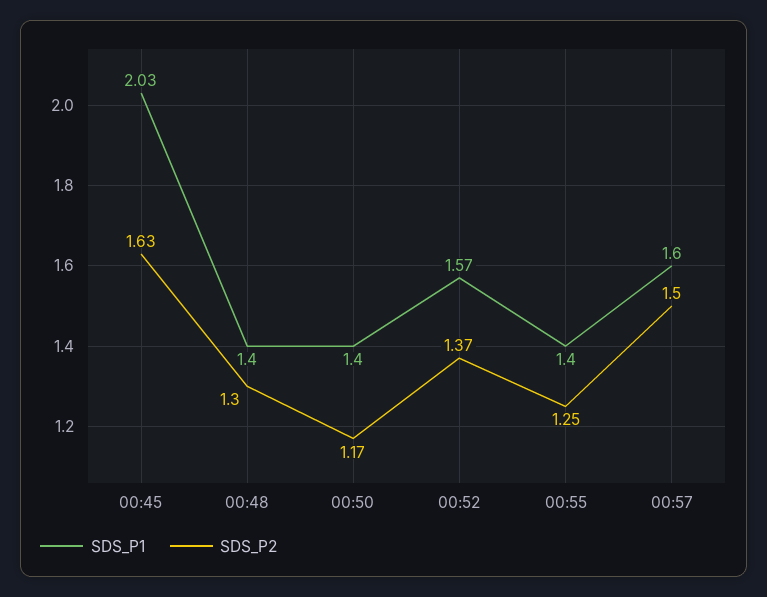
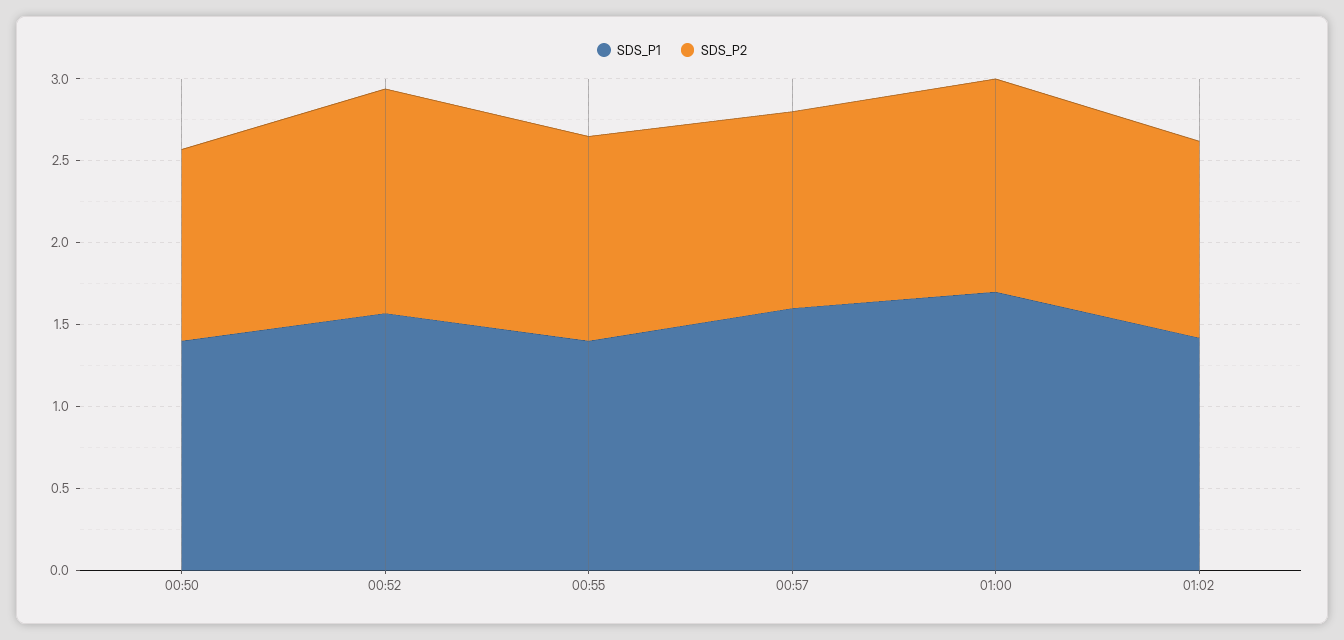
SDS_P1, 00:45: 2.03 -> none
SDS_P2, 00:45: 1.63 -> none
SDS_P1, 00:48: 1.4 -> none
SDS_P2, 00:48: 1.3 -> none
SDS_P2, 00:57: 1.5 -> 1.2
SDS_P1, 01:00: none -> 1.7
SDS_P2, 01:00: none -> 1.3
SDS_P1, 01:02: none -> 1.4
SDS_P2, 01:02: none -> 1.2

